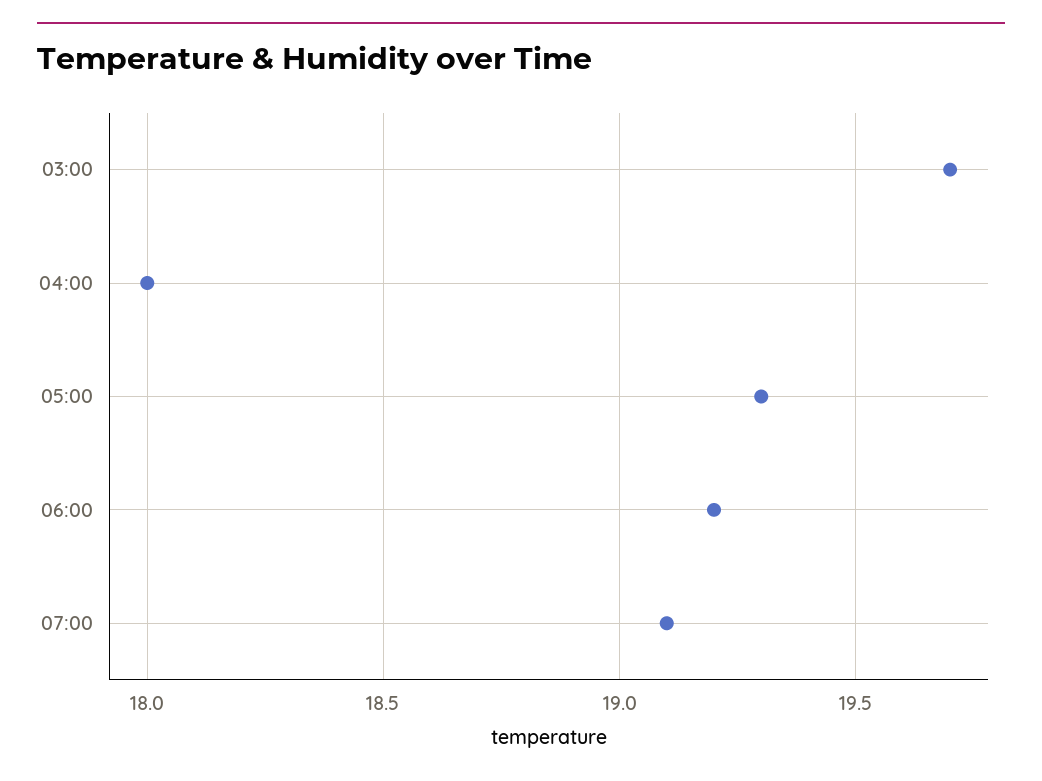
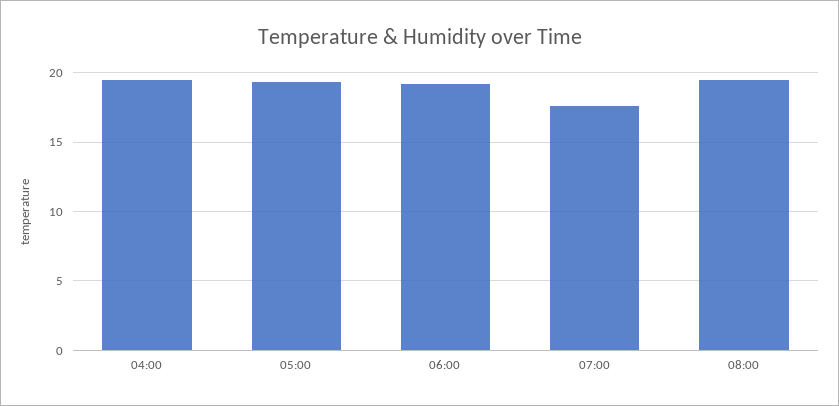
03:00: 19.7 -> none
04:00: 18 -> 19.5
07:00: 19.1 -> 17.5
08:00: none -> 19.5

